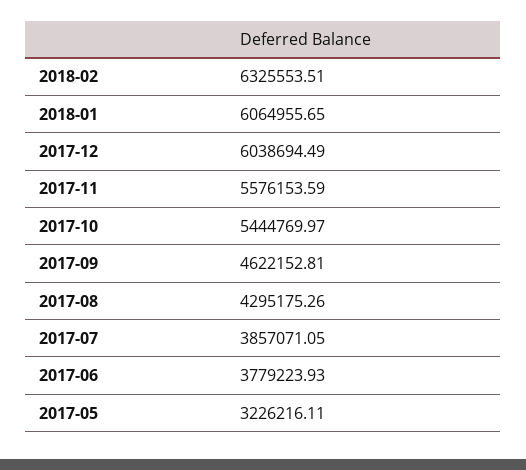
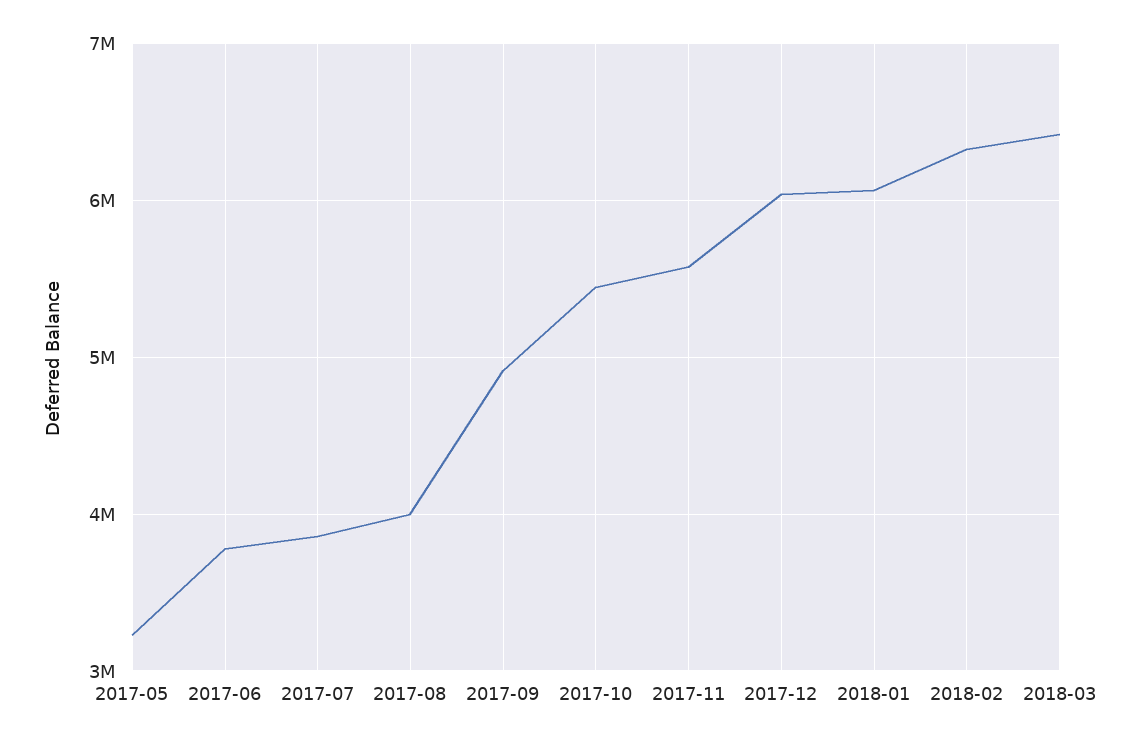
2017-09: 4622152.81 -> 4900000
2017-08: 4295175.26 -> 4000000
2018-03: none -> 6400000

